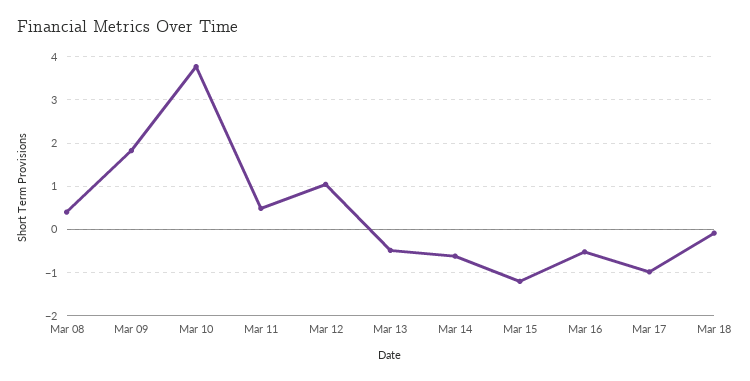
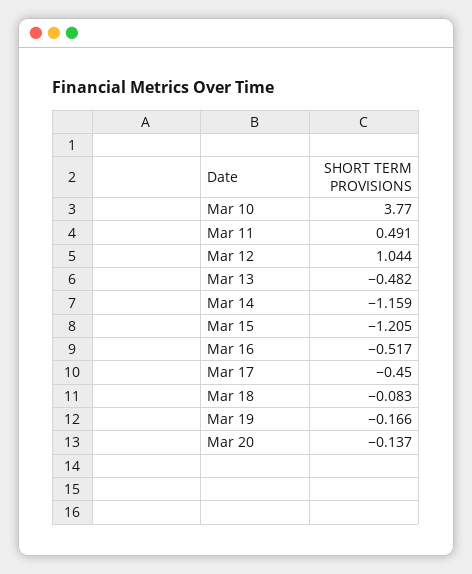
Mar 08: 0.4 -> none
Mar 09: 1.8 -> none
Mar 14: -0.6 -> -1.159
Mar 17: -1 -> -0.45
Mar 19: none -> -0.166
Mar 20: none -> -0.137

